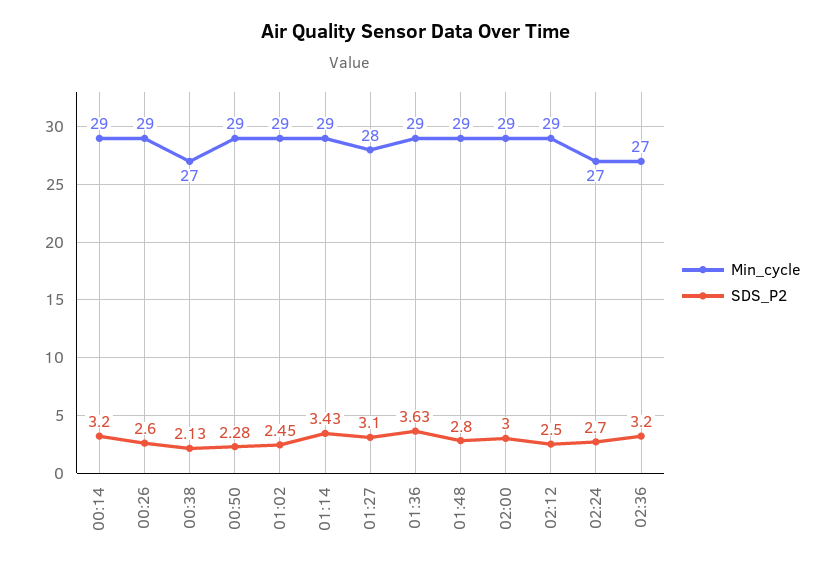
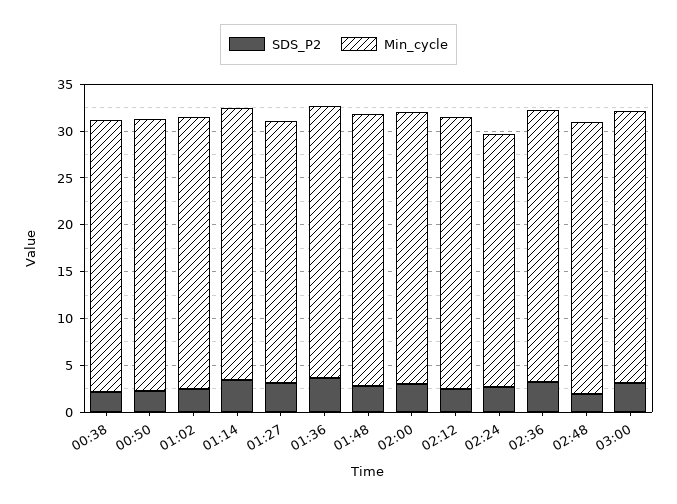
Min_cycle, 00:14: 29 -> none
SDS_P2, 00:14: 3.2 -> none
Min_cycle, 00:26: 29 -> none
SDS_P2, 00:26: 2.6 -> none
Min_cycle, 00:38: 27 -> 29
Min_cycle, 02:36: 27 -> 29
SDS_P2, 02:48: none -> 2
Min_cycle, 02:48: none -> 29
SDS_P2, 03:00: none -> 3
Min_cycle, 03:00: none -> 29

